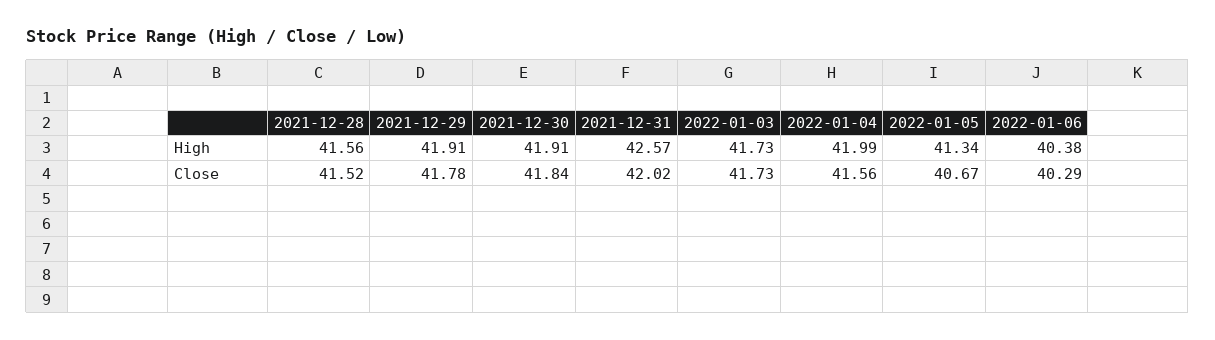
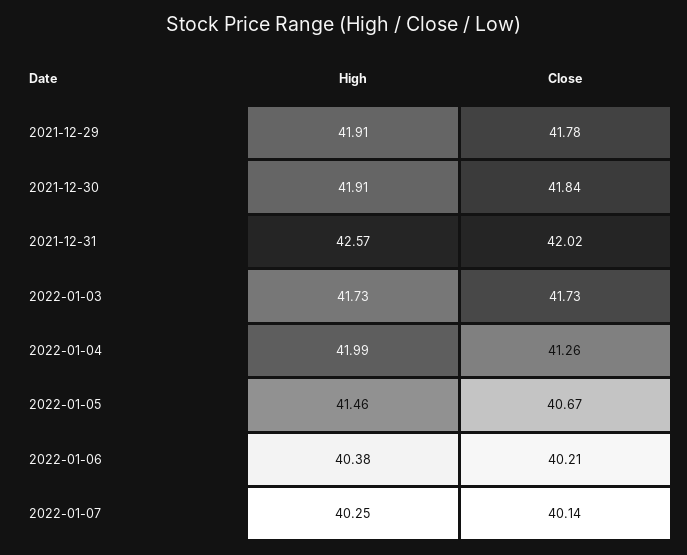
2021-12-28, High: 41.56 -> none
2022-01-05, High: 41.34 -> 41.46
2021-12-28, Close: 41.52 -> none
2022-01-04, Close: 41.56 -> 41.26
2022-01-06, Close: 40.29 -> 40.21
2022-01-07, High: none -> 40.25
2022-01-07, Close: none -> 40.14

